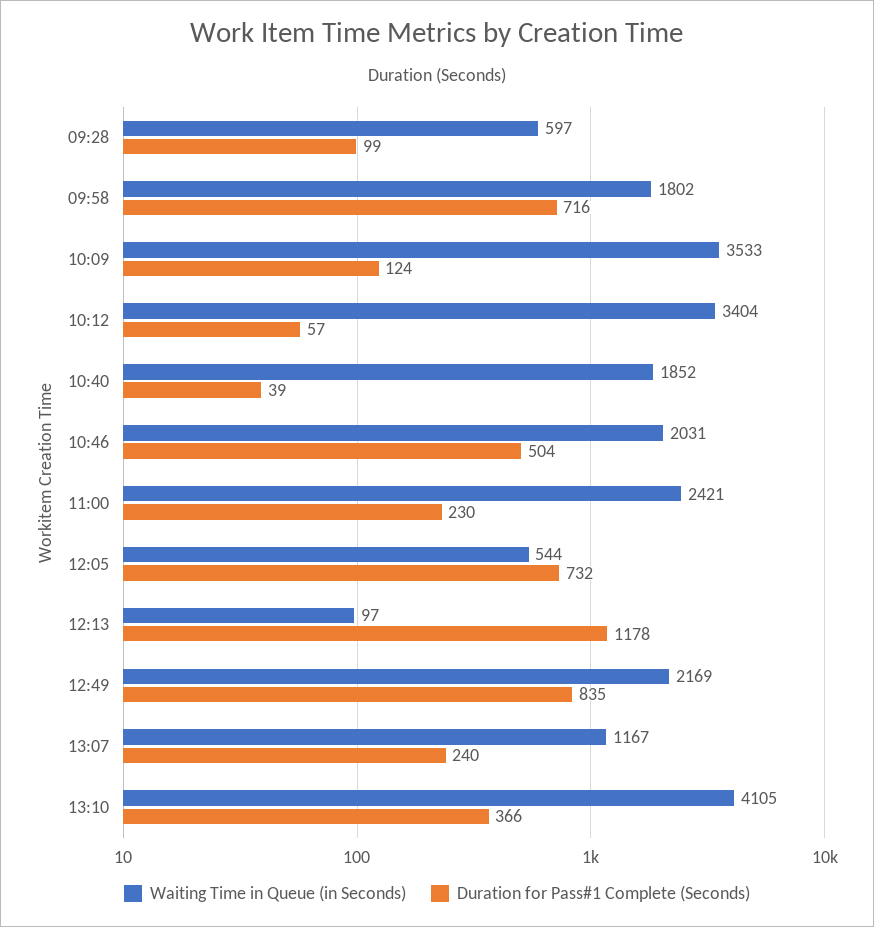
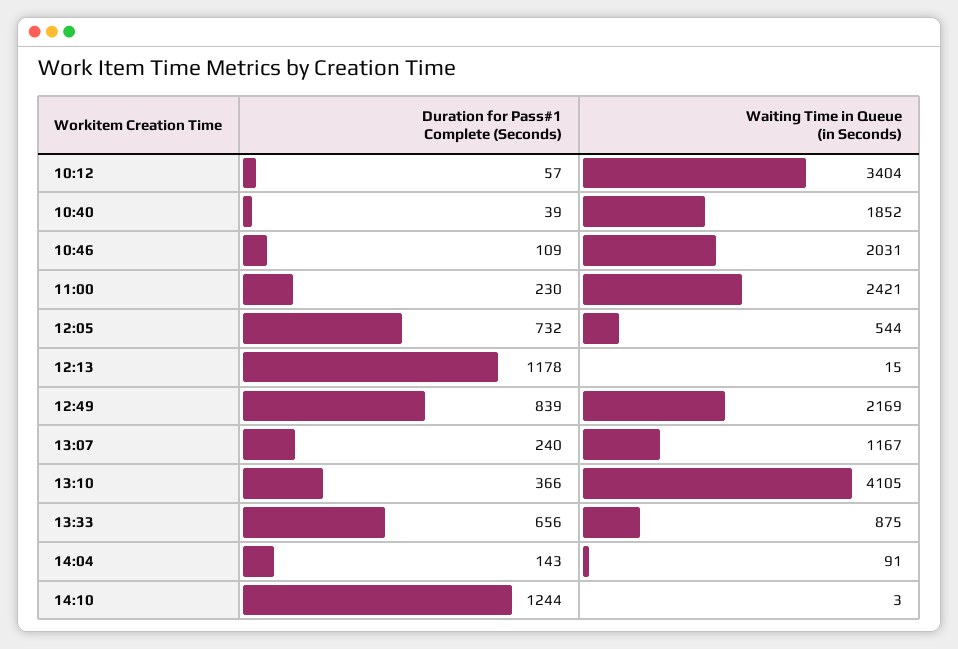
Waiting Time in Queue (in Seconds), 09:28: 597 -> none
Duration for Pass#1 Complete (Seconds), 09:28: 99 -> none
Waiting Time in Queue (in Seconds), 09:58: 1802 -> none
Duration for Pass#1 Complete (Seconds), 09:58: 716 -> none
Waiting Time in Queue (in Seconds), 10:09: 3533 -> none
Duration for Pass#1 Complete (Seconds), 10:09: 124 -> none
Duration for Pass#1 Complete (Seconds), 10:46: 504 -> 109
Waiting Time in Queue (in Seconds), 12:13: 97 -> 15
Duration for Pass#1 Complete (Seconds), 12:49: 835 -> 839
Duration for Pass#1 Complete (Seconds), 13:33: none -> 656
Waiting Time in Queue (in Seconds), 13:33: none -> 875
Duration for Pass#1 Complete (Seconds), 14:04: none -> 143
Waiting Time in Queue (in Seconds), 14:04: none -> 91
Duration for Pass#1 Complete (Seconds), 14:10: none -> 1244
Waiting Time in Queue (in Seconds), 14:10: none -> 3

